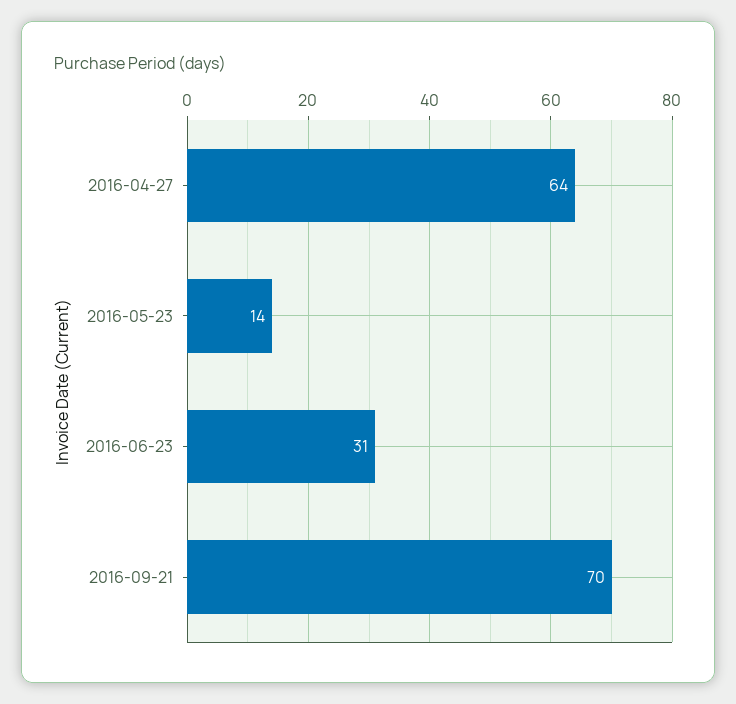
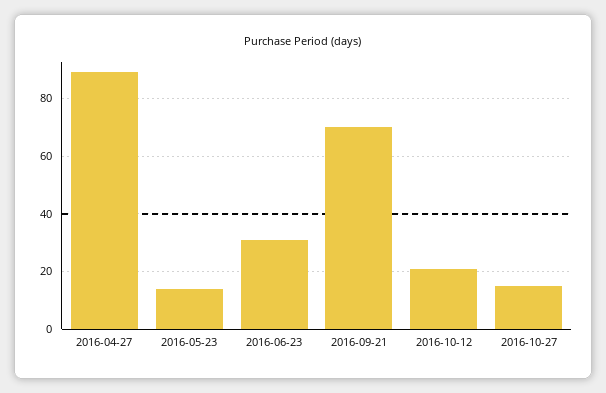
2016-04-27: 64 -> 90
2016-10-12: none -> 20
2016-10-27: none -> 15

